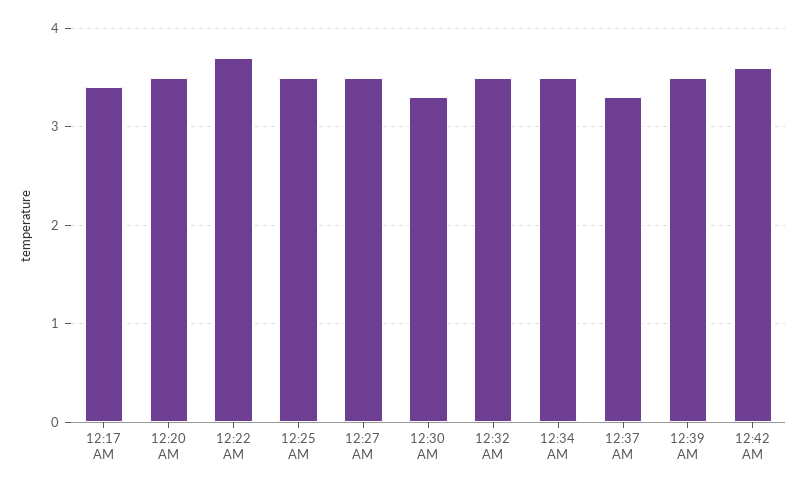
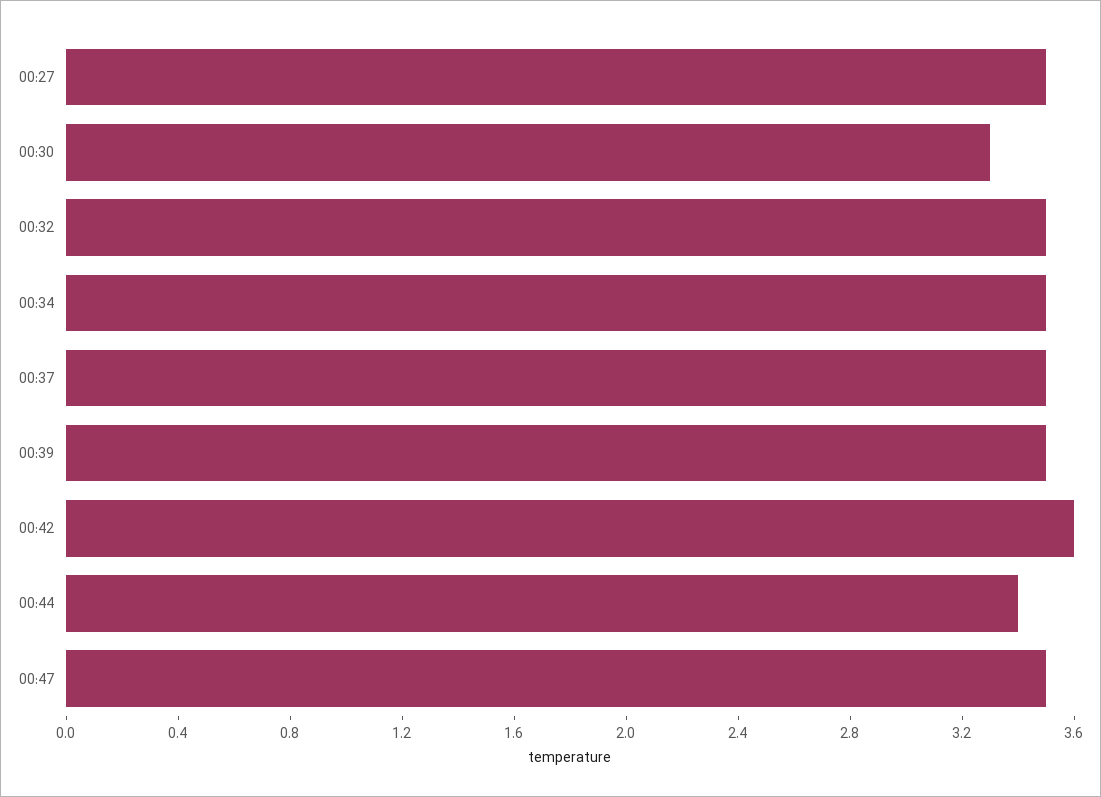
12:17 AM: 3.4 -> none
12:20 AM: 3.5 -> none
12:22 AM: 3.7 -> none
12:25 AM: 3.5 -> none
12:37 AM: 3.3 -> 3.5
00:44: none -> 3.4
00:47: none -> 3.5

